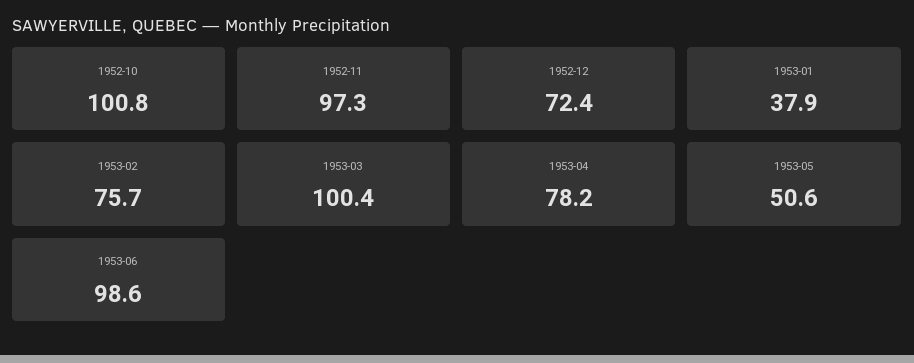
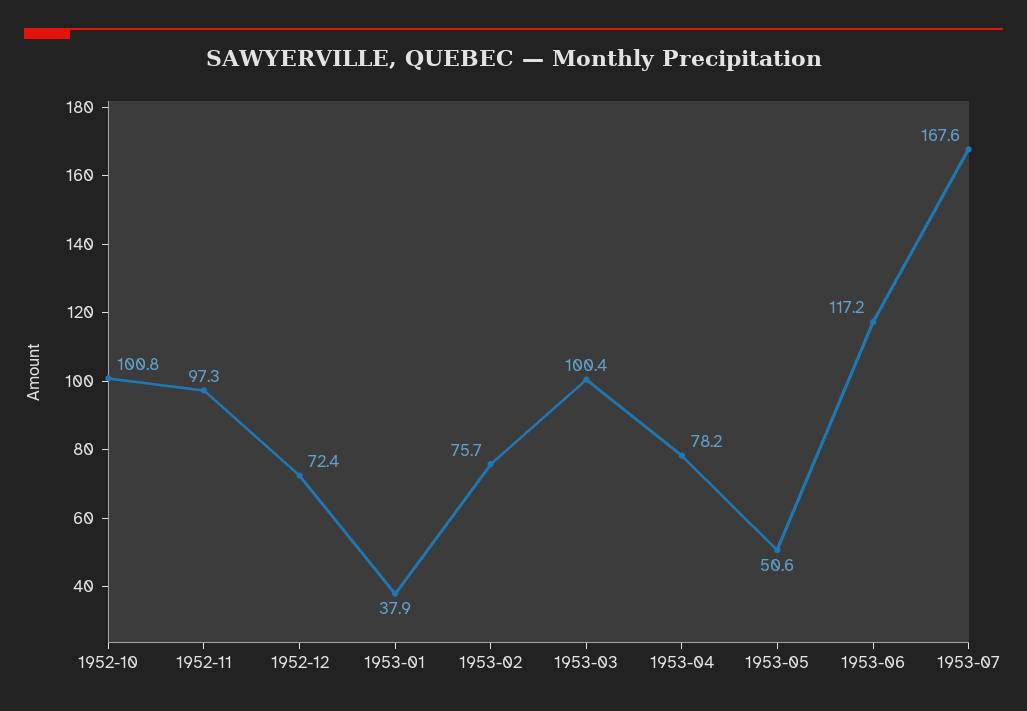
1953-06: 98.6 -> 117.2
1953-07: none -> 167.6

